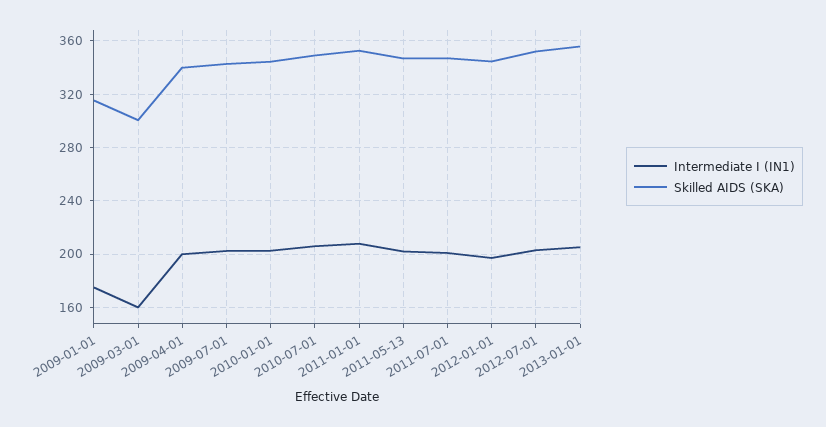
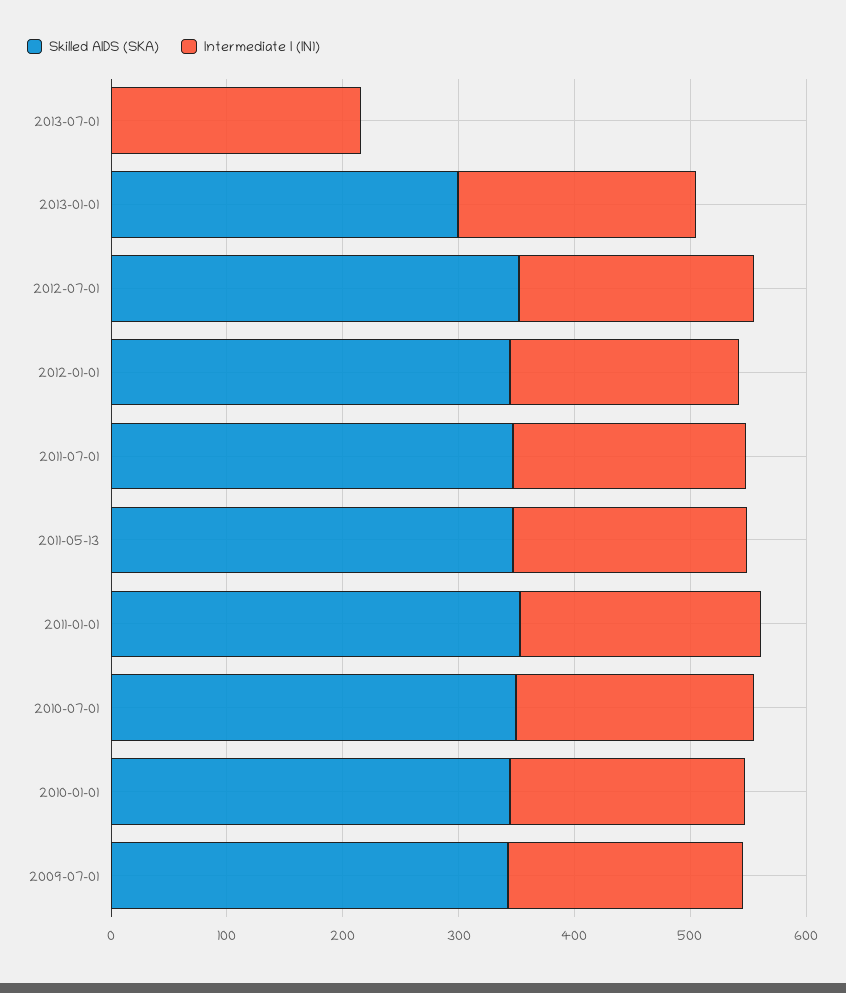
Intermediate I (IN1), 2009-01-01: 175 -> none
Skilled AIDS (SKA), 2009-01-01: 315 -> none
Intermediate I (IN1), 2009-03-01: 160 -> none
Skilled AIDS (SKA), 2009-03-01: 300 -> none
Intermediate I (IN1), 2009-04-01: 200 -> none
Skilled AIDS (SKA), 2009-04-01: 340 -> none
Skilled AIDS (SKA), 2013-01-01: 355 -> 300
Skilled AIDS (SKA), 2013-07-01: none -> 0
Intermediate I (IN1), 2013-07-01: none -> 220

